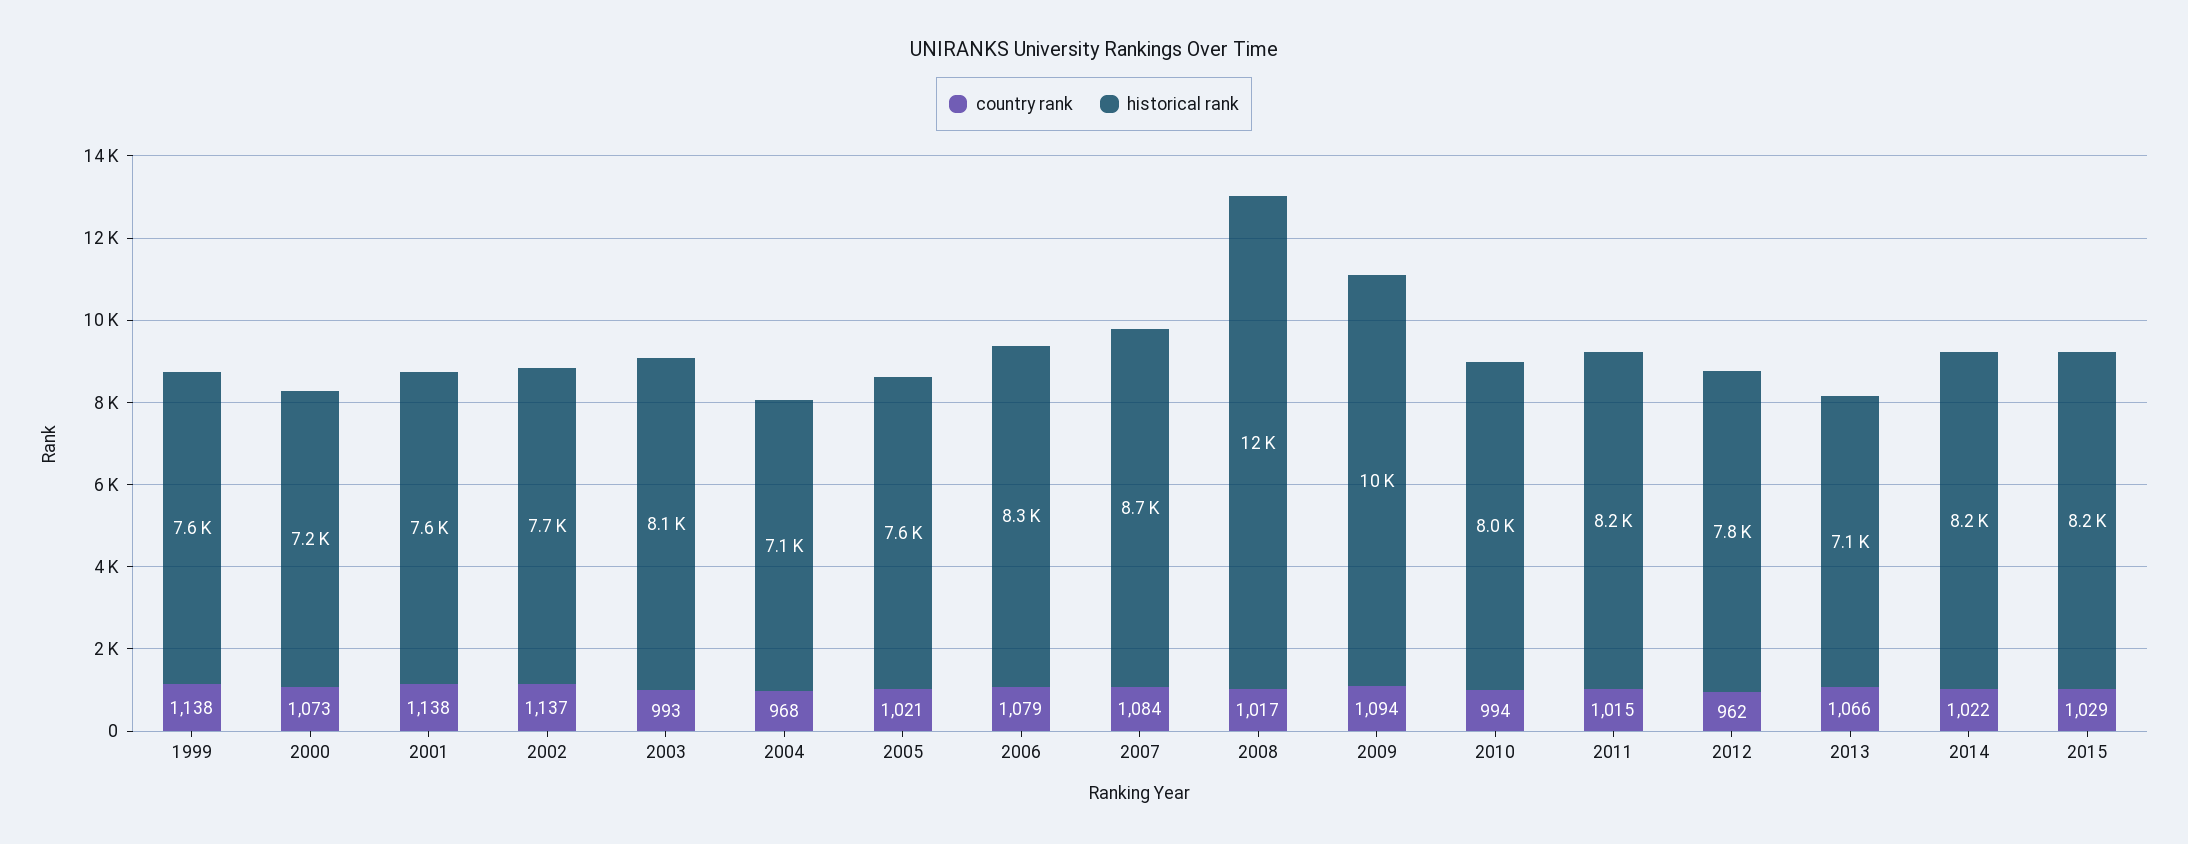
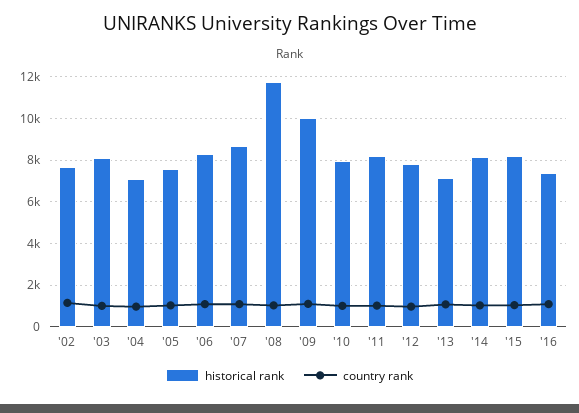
country rank, 1999: 1138 -> none
historical rank, 1999: 7600 -> none
country rank, 2000: 1073 -> none
historical rank, 2000: 7200 -> none
country rank, 2001: 1138 -> none
historical rank, 2001: 7600 -> none
historical rank, '16: none -> 7500
country rank, '16: none -> 1000

